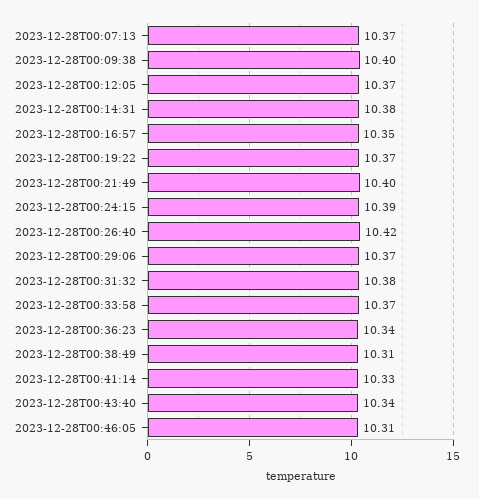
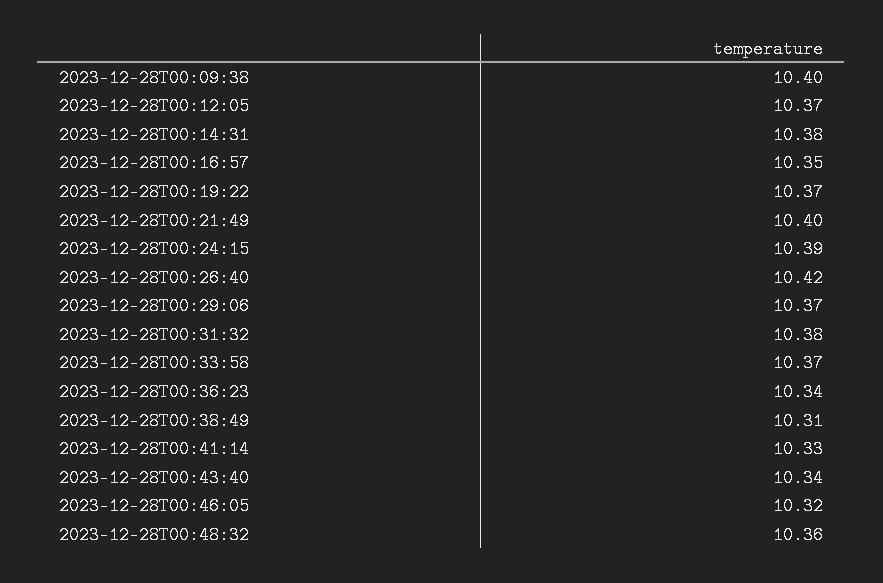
2023-12-28T00:07:13: 10.37 -> none
2023-12-28T00:46:05: 10.31 -> 10.32
2023-12-28T00:48:32: none -> 10.36

